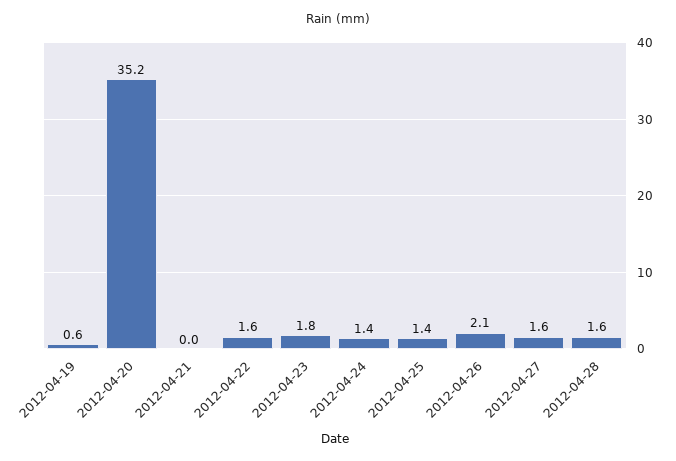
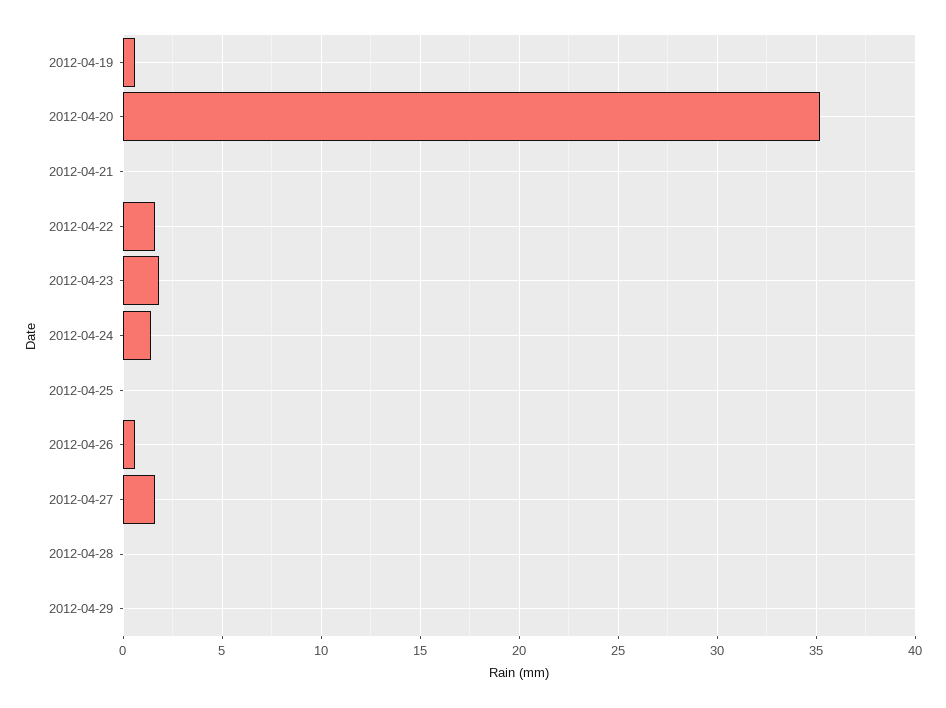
2012-04-25: 1.4 -> 0
2012-04-26: 2.1 -> 0.5
2012-04-28: 1.6 -> 0
2012-04-29: none -> 0

